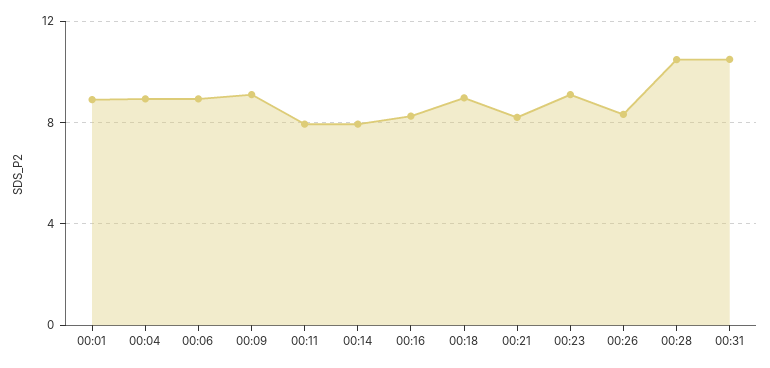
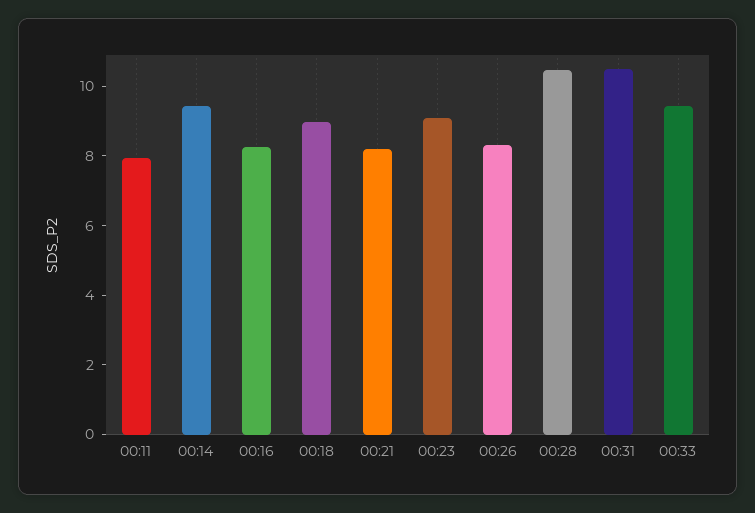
00:01: 9 -> none
00:04: 9 -> none
00:06: 9 -> none
00:09: 9 -> none
00:14: 8 -> 9.5
00:33: none -> 9.5

